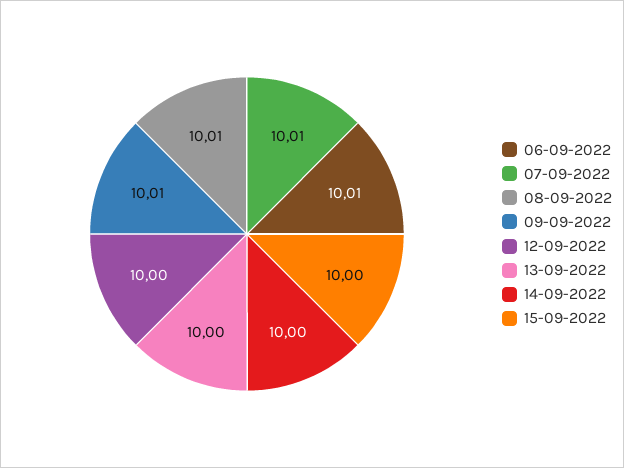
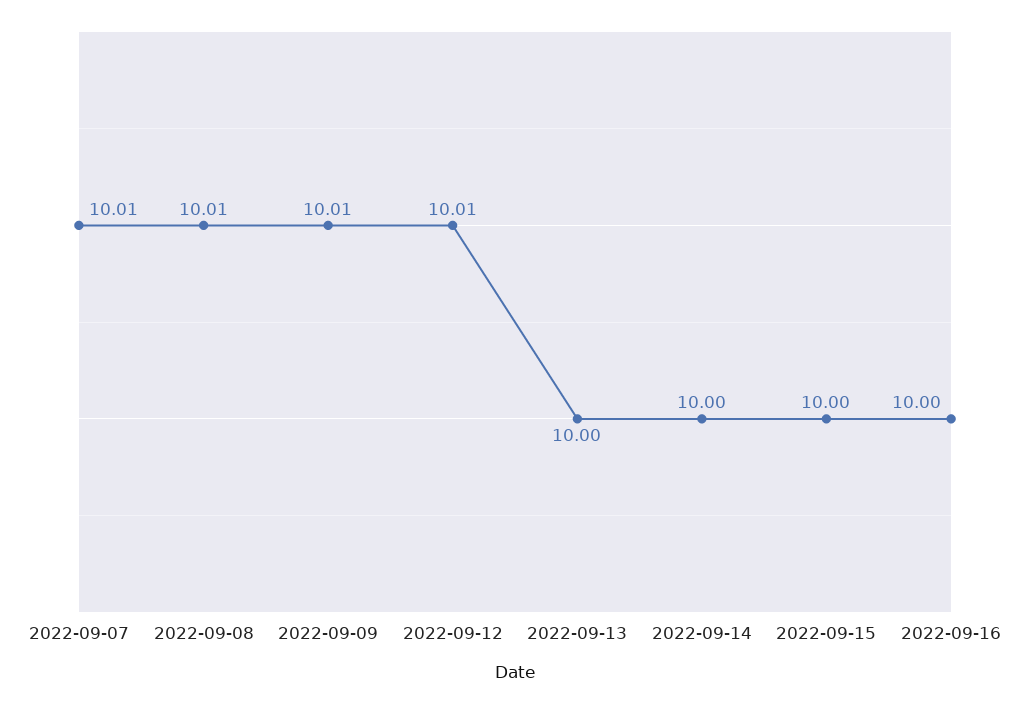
06-09-2022: 10.01 -> none
12-09-2022: 10 -> 10.01
2022-09-16: none -> 10

